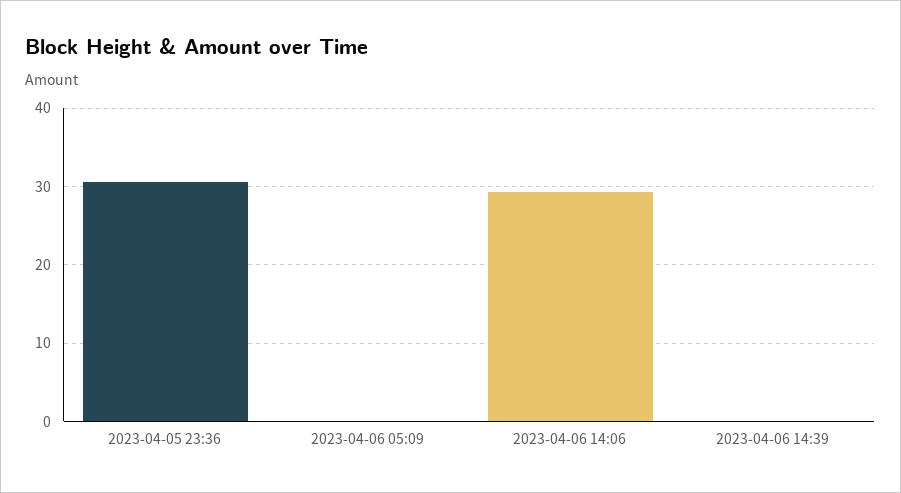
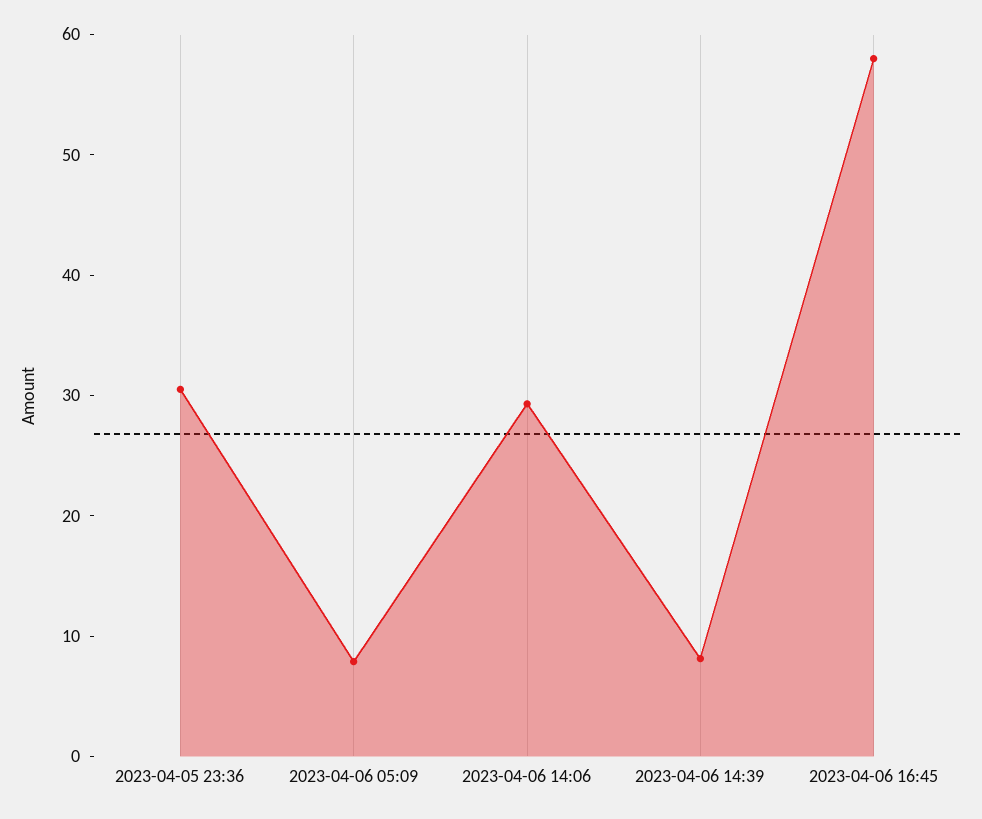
2023-04-06 05:09: 0 -> 8
2023-04-06 14:39: 0 -> 8
2023-04-06 16:45: none -> 58

